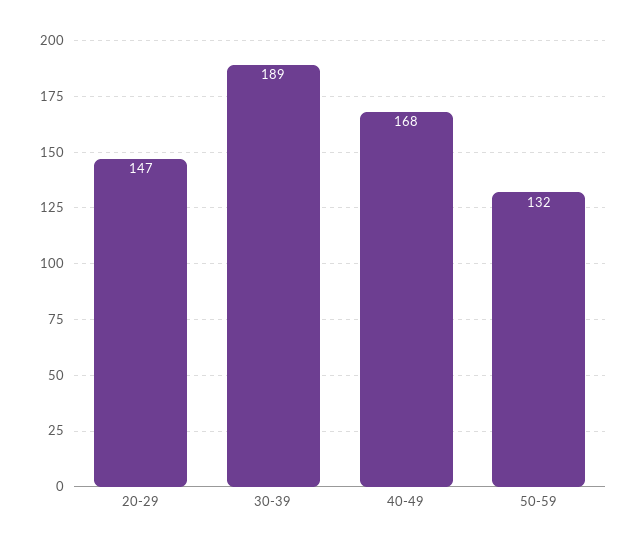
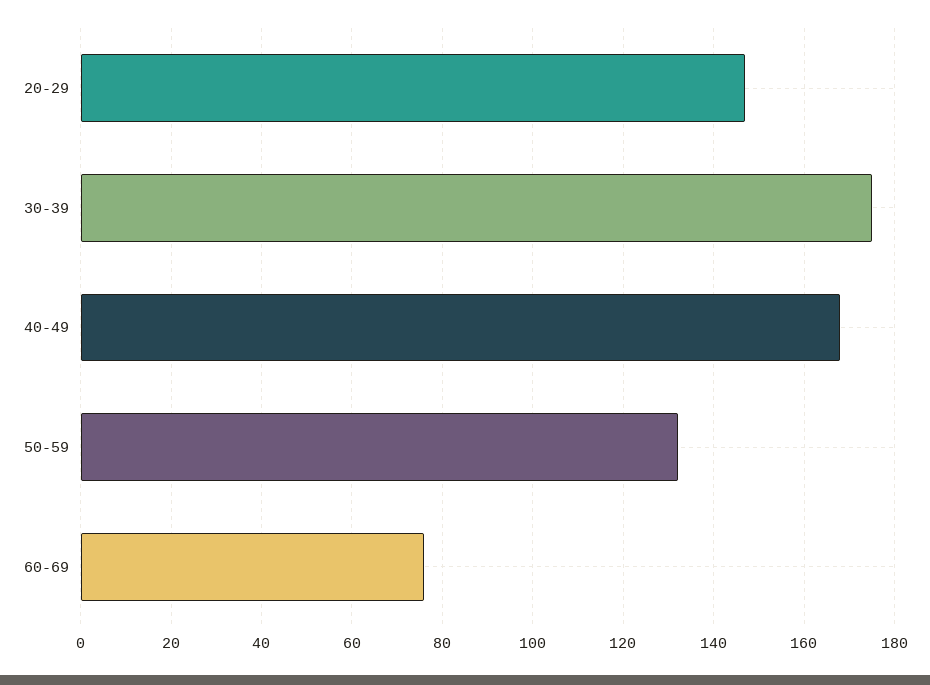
30-39: 189 -> 175
60-69: none -> 75

